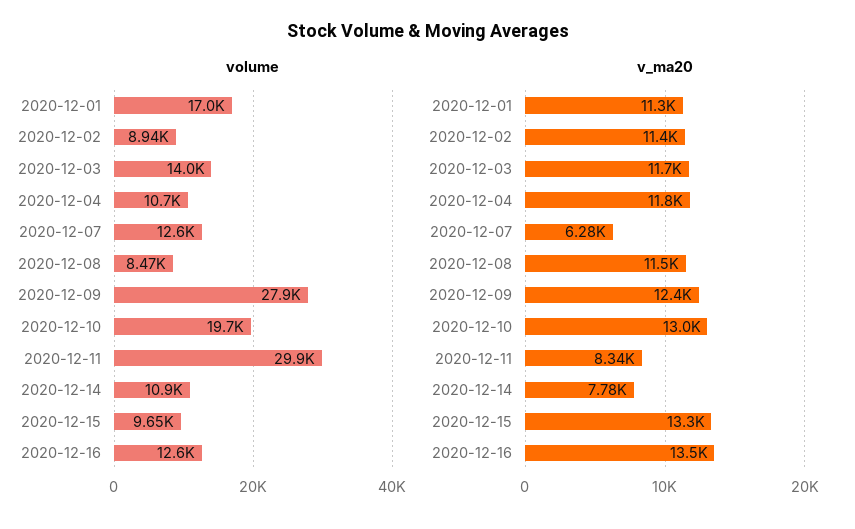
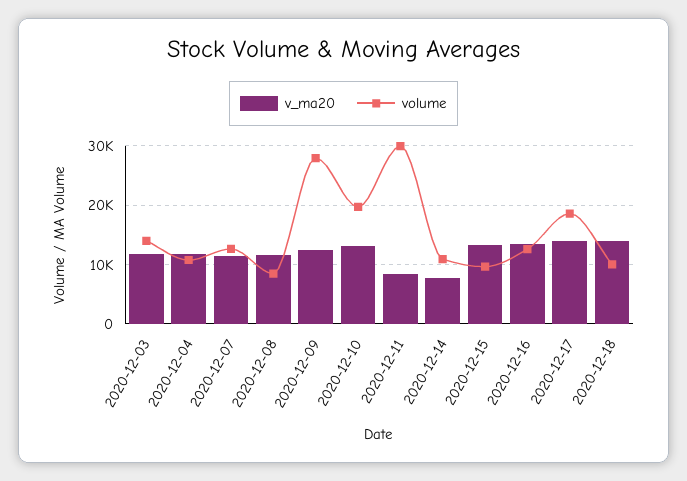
volume, 2020-12-01: 17000 -> none
volume, 2020-12-02: 8940 -> none
v_ma20, 2020-12-01: 11300 -> none
v_ma20, 2020-12-02: 11400 -> none
v_ma20, 2020-12-07: 6280 -> 12000
v_ma20, 2020-12-17: none -> 14000
volume, 2020-12-17: none -> 18000
v_ma20, 2020-12-18: none -> 14000
volume, 2020-12-18: none -> 10000

